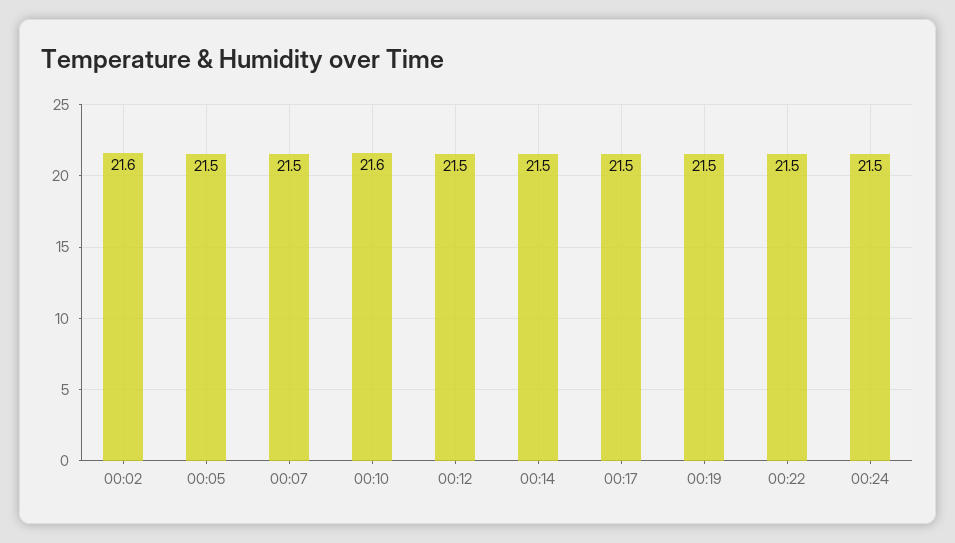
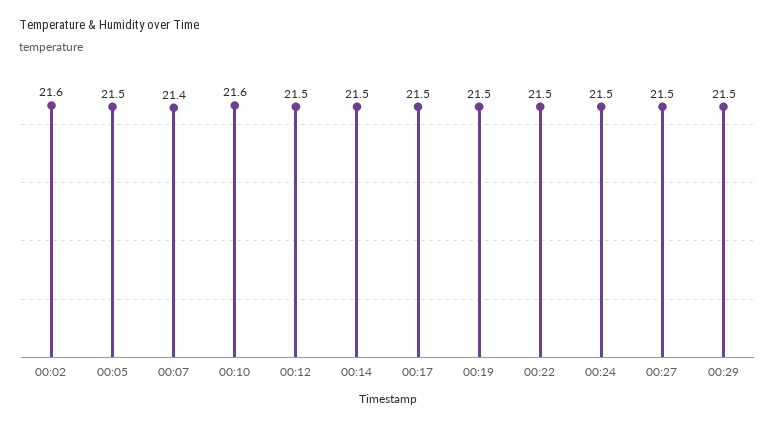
00:07: 21.5 -> 21.4
00:27: none -> 21.5
00:29: none -> 21.5

